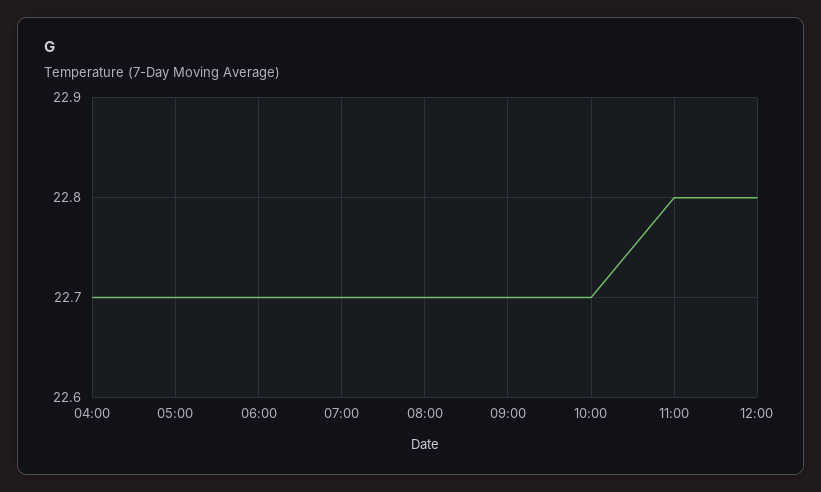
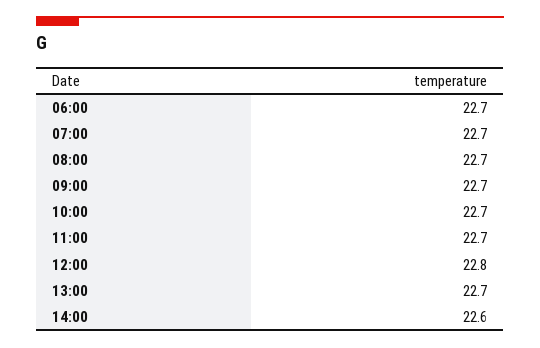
04:00: 22.7 -> none
05:00: 22.7 -> none
11:00: 22.8 -> 22.7
13:00: none -> 22.7
14:00: none -> 22.6

